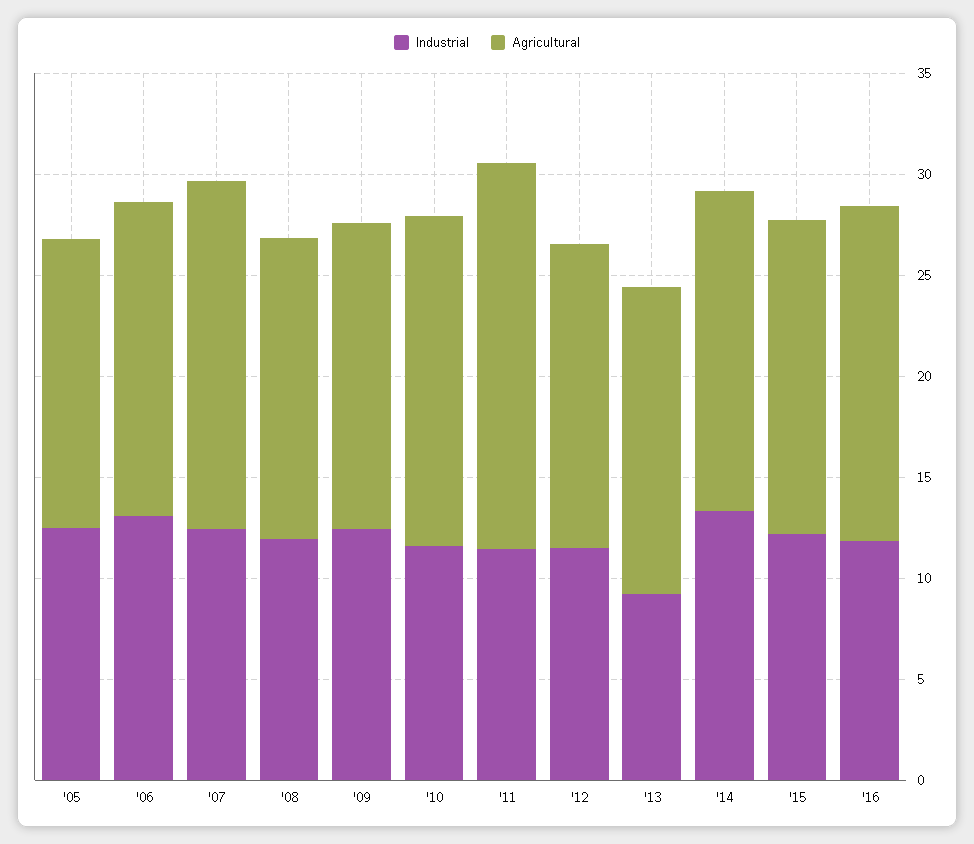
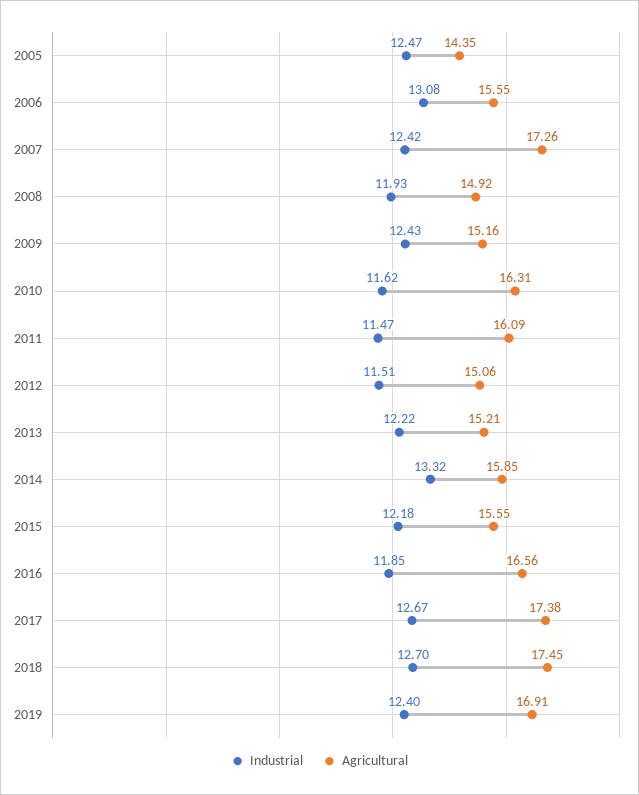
Agricultural, '11: 19 -> 16.09
Industrial, '13: 9 -> 12.22
Industrial, 2017: none -> 12.67
Agricultural, 2017: none -> 17.38
Industrial, 2018: none -> 12.7
Agricultural, 2018: none -> 17.45
Industrial, 2019: none -> 12.4
Agricultural, 2019: none -> 16.91

